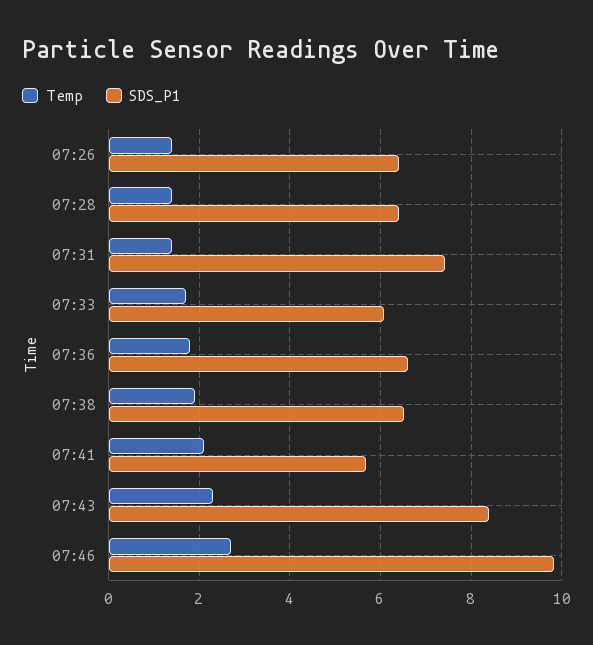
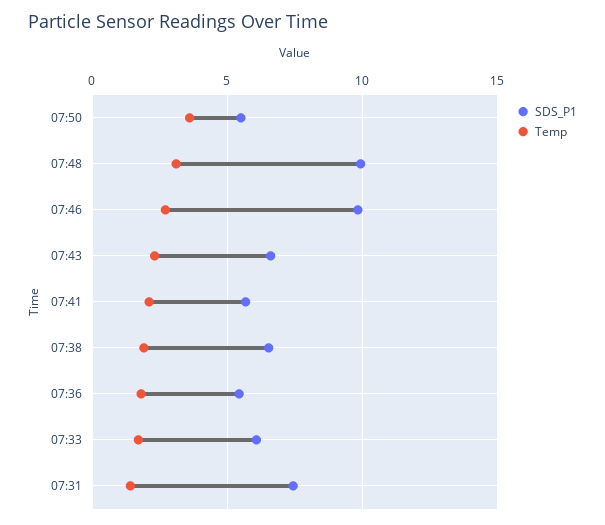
Temp, 07:26: 1.4 -> none
SDS_P1, 07:26: 6.4 -> none
Temp, 07:28: 1.4 -> none
SDS_P1, 07:28: 6.4 -> none
SDS_P1, 07:36: 6.6 -> 5.5
SDS_P1, 07:43: 8.4 -> 6.5
SDS_P1, 07:50: none -> 5.5
Temp, 07:50: none -> 3.5
SDS_P1, 07:48: none -> 10
Temp, 07:48: none -> 3

